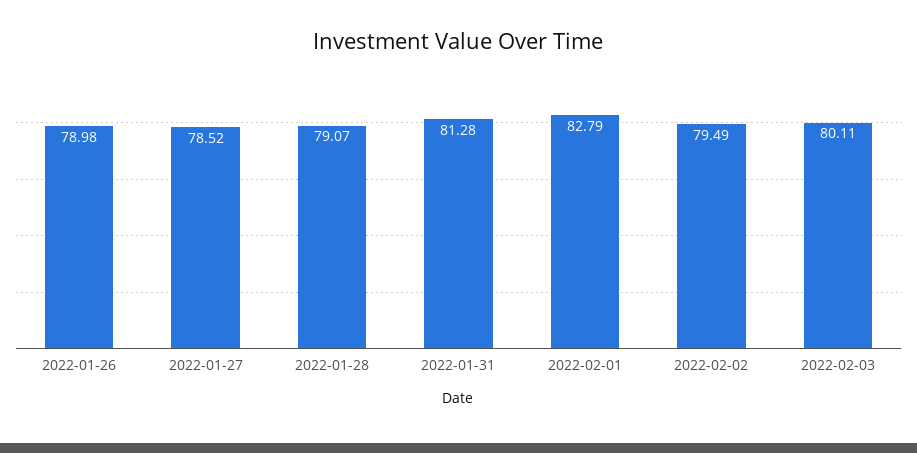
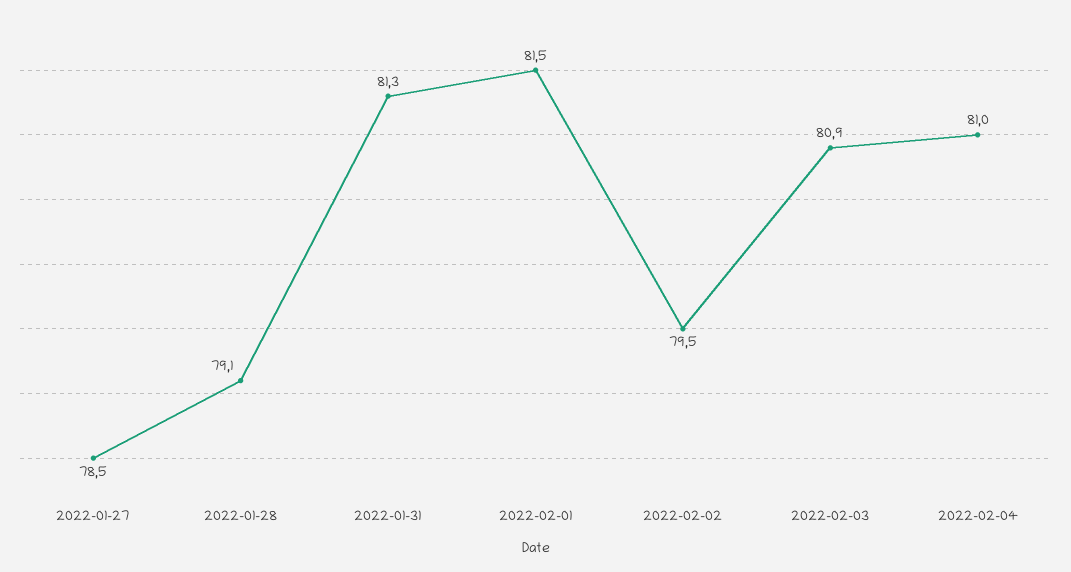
2022-01-26: 78.98 -> none
2022-02-01: 82.79 -> 81.5
2022-02-03: 80.11 -> 80.9
2022-02-04: none -> 81

